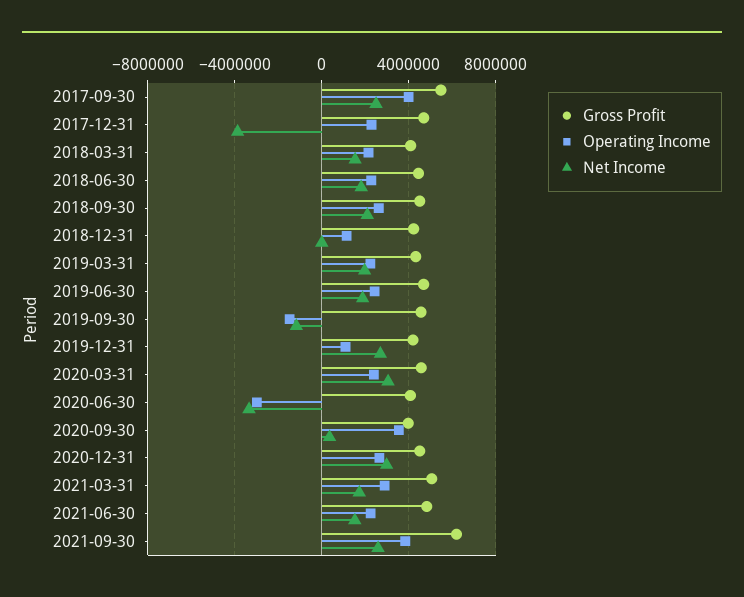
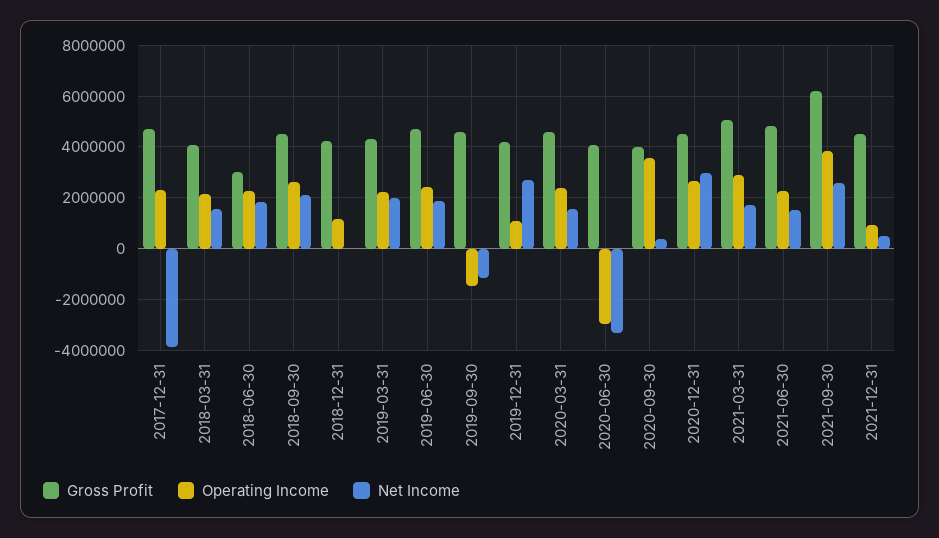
Gross Profit, 2017-09-30: 5500000 -> none
Operating Income, 2017-09-30: 4000000 -> none
Net Income, 2017-09-30: 2500000 -> none
Gross Profit, 2018-06-30: 4500000 -> 3000000
Net Income, 2020-03-31: 3000000 -> 1500000
Gross Profit, 2021-12-31: none -> 4500000
Operating Income, 2021-12-31: none -> 1000000
Net Income, 2021-12-31: none -> 500000

